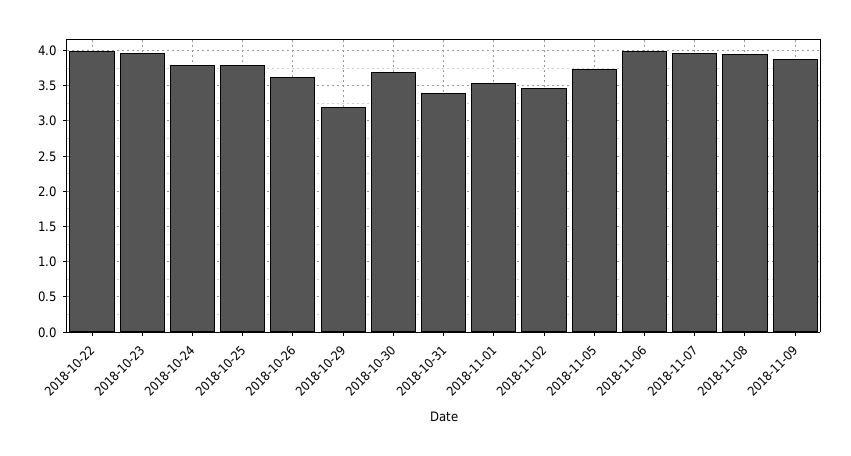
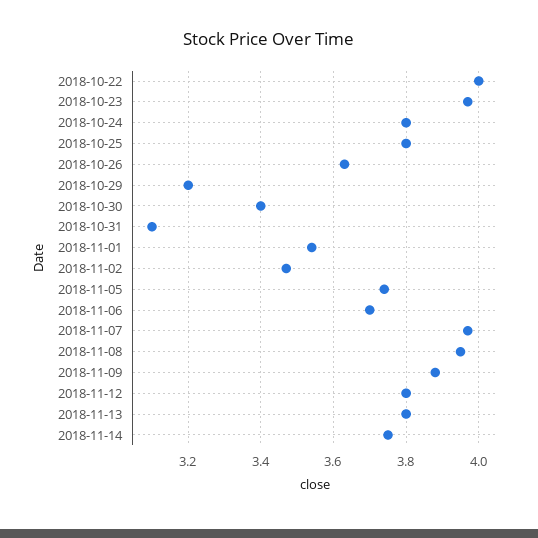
2018-10-30: 3.7 -> 3.4
2018-10-31: 3.4 -> 3.1
2018-11-06: 4 -> 3.7
2018-11-12: none -> 3.8
2018-11-13: none -> 3.8
2018-11-14: none -> 3.75

